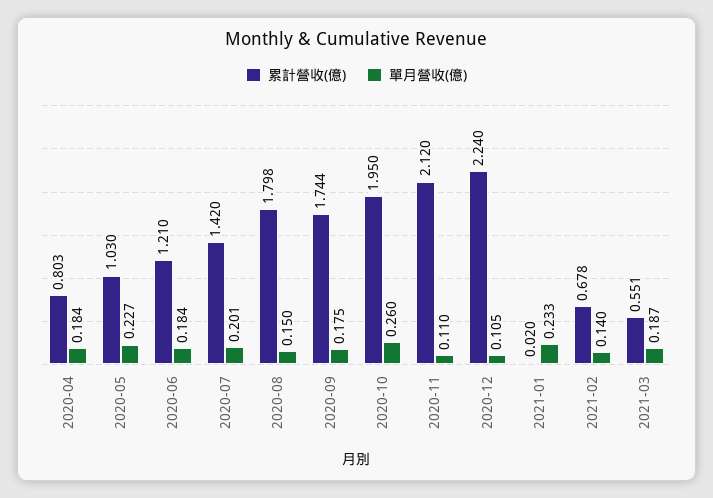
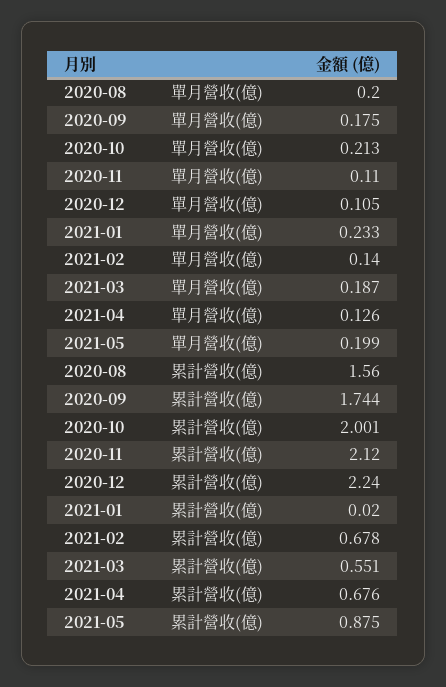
累計營收(億), 2020-04: 0.803 -> none
單月營收(億), 2020-04: 0.184 -> none
累計營收(億), 2020-05: 1.03 -> none
單月營收(億), 2020-05: 0.227 -> none
累計營收(億), 2020-06: 1.21 -> none
單月營收(億), 2020-06: 0.184 -> none
累計營收(億), 2020-07: 1.42 -> none
單月營收(億), 2020-07: 0.201 -> none
累計營收(億), 2020-08: 1.798 -> 1.56
單月營收(億), 2020-08: 0.15 -> 0.2
累計營收(億), 2020-10: 1.95 -> 2.001
單月營收(億), 2020-10: 0.26 -> 0.213
單月營收(億), 2021-04: none -> 0.126
單月營收(億), 2021-05: none -> 0.199
累計營收(億), 2021-04: none -> 0.676
累計營收(億), 2021-05: none -> 0.875

